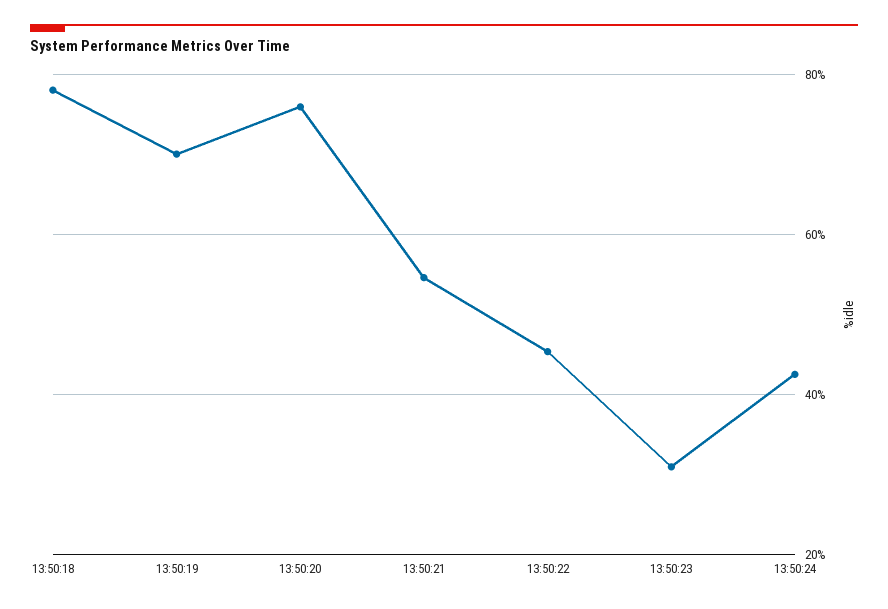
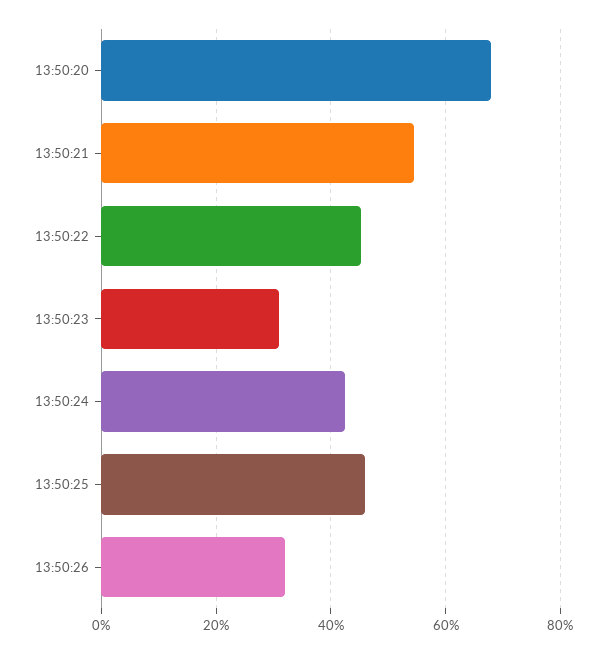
13:50:18: 78 -> none
13:50:19: 70 -> none
13:50:20: 76 -> 68
13:50:25: none -> 46
13:50:26: none -> 32

